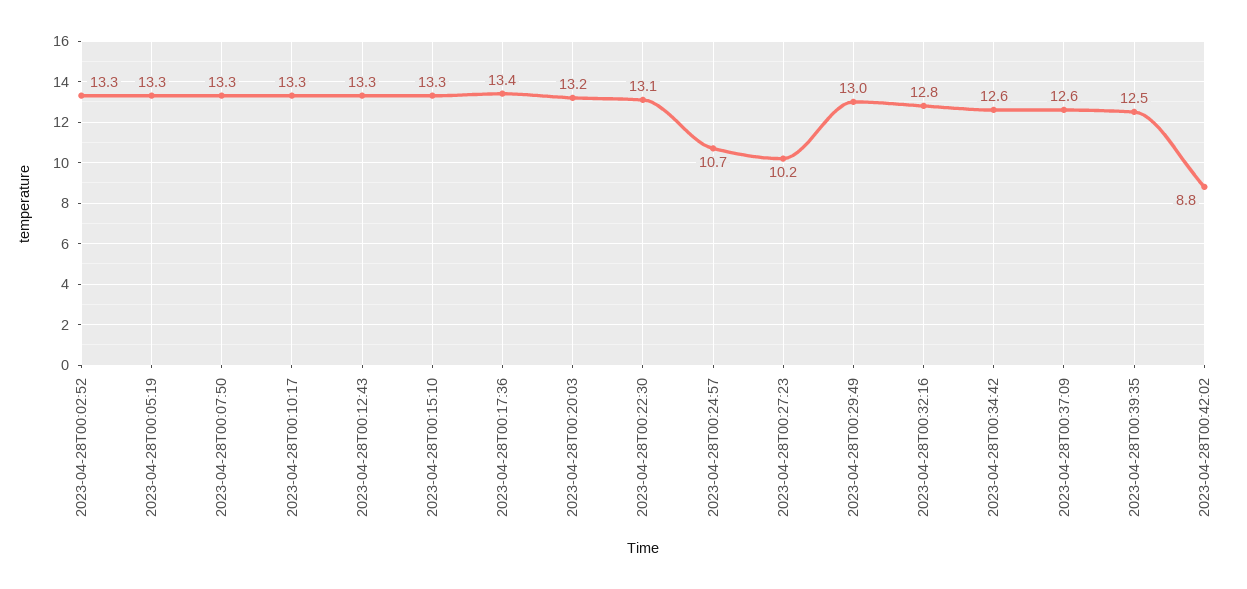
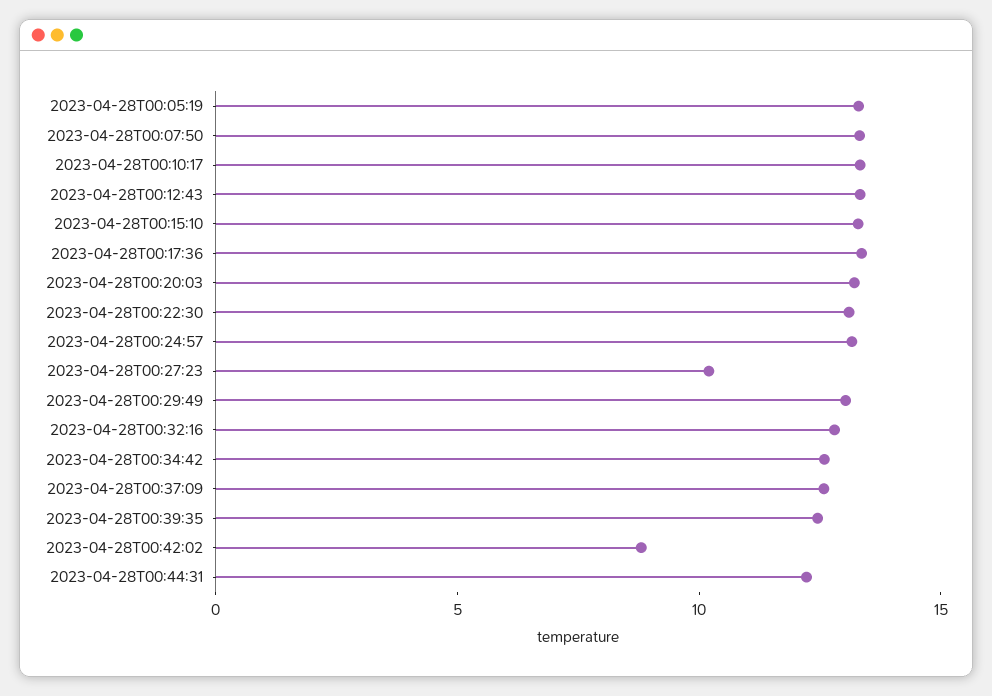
2023-04-28T00:02:52: 13.3 -> none
2023-04-28T00:24:57: 10.7 -> 13
2023-04-28T00:44:31: none -> 12

